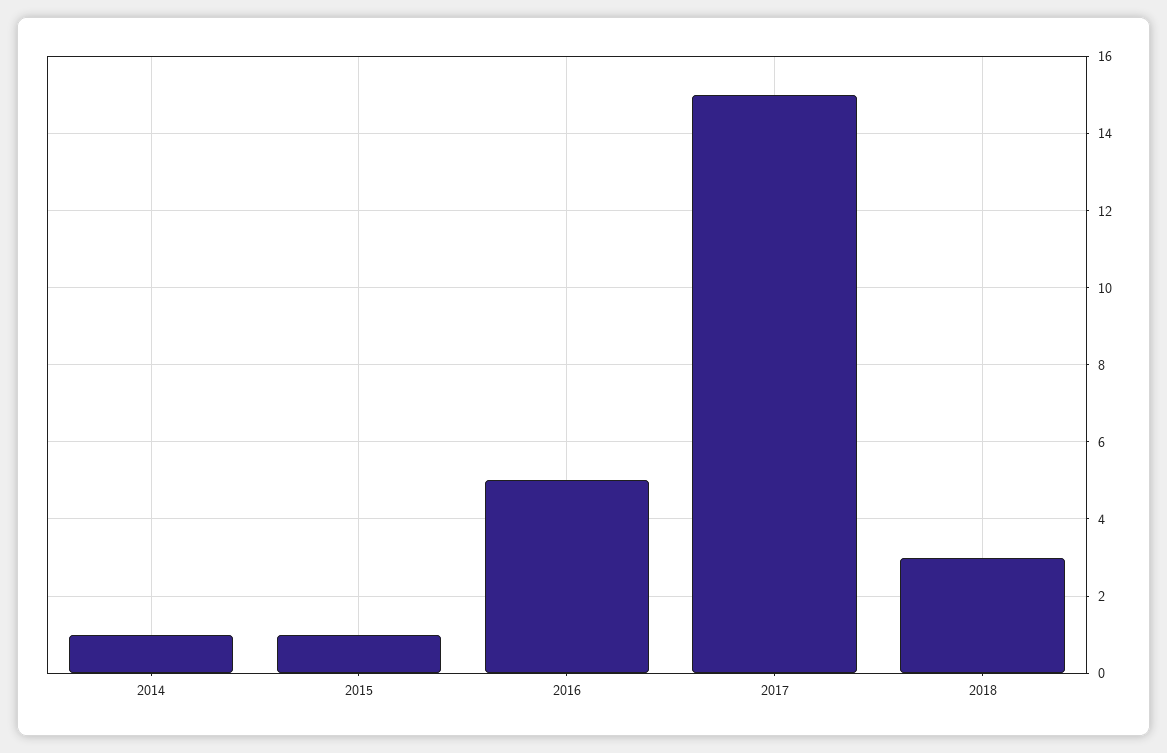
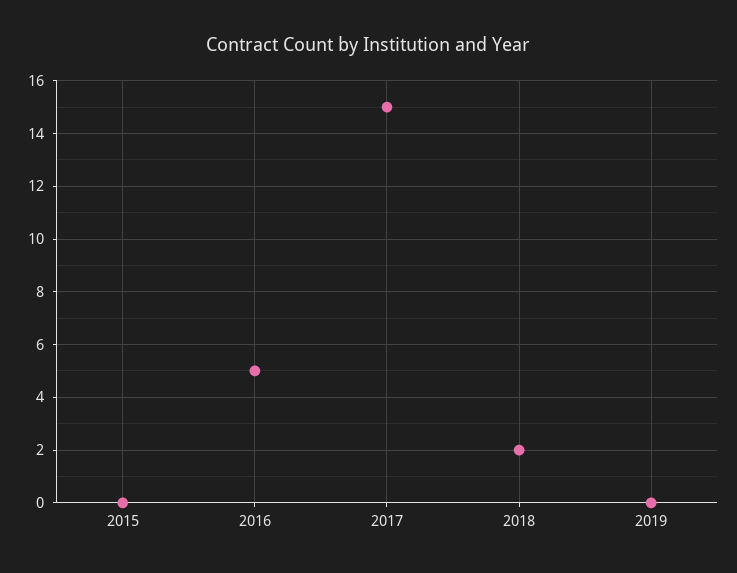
2014: 1 -> none
2015: 1 -> 0
2018: 3 -> 2
2019: none -> 0

